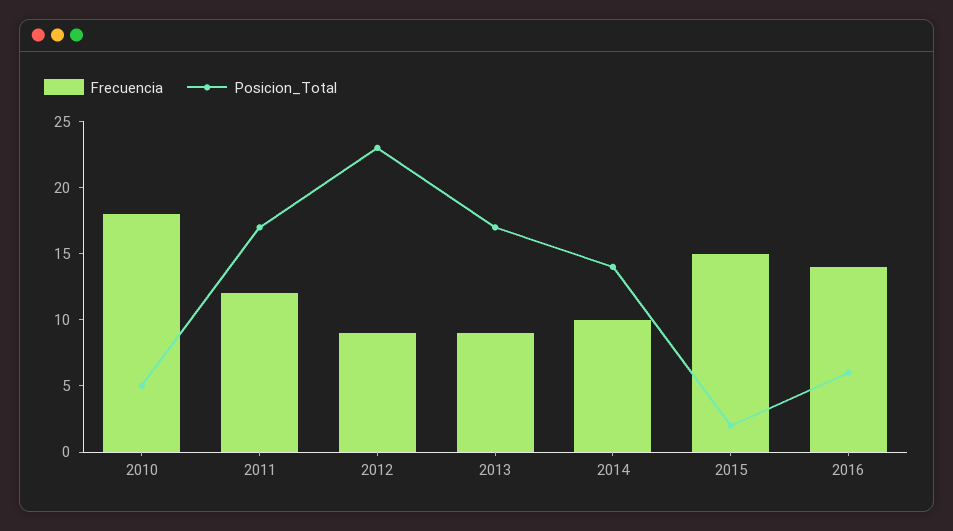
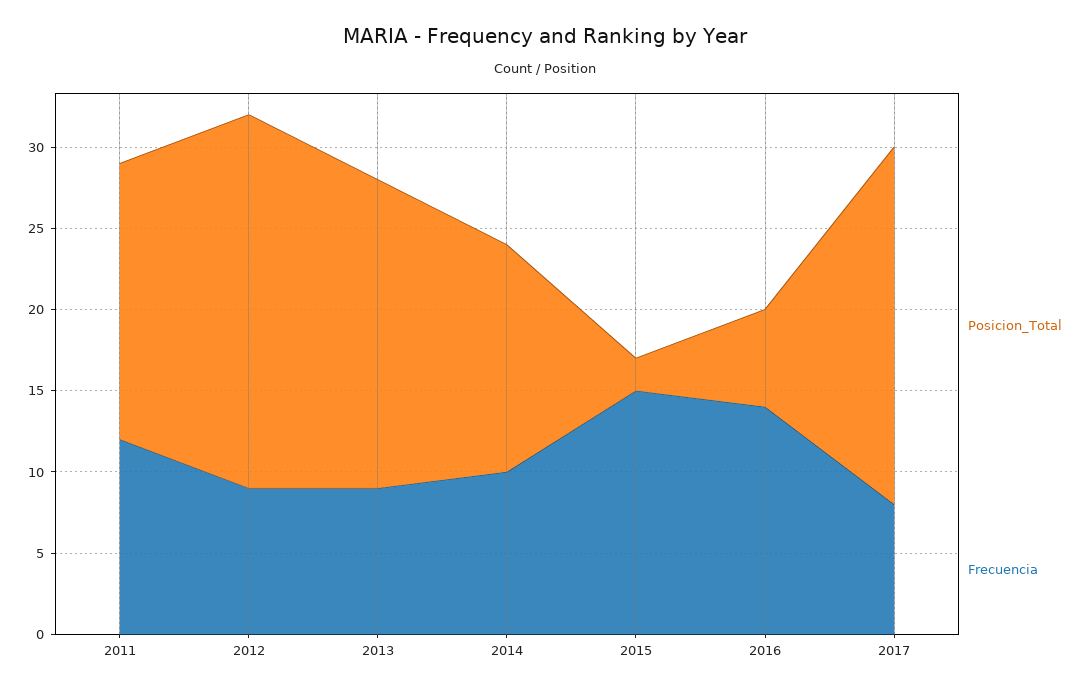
Frecuencia, 2010: 18 -> none
Posicion_Total, 2010: 5 -> none
Posicion_Total, 2013: 17 -> 19
Posicion_Total, 2017: none -> 22
Frecuencia, 2017: none -> 8

